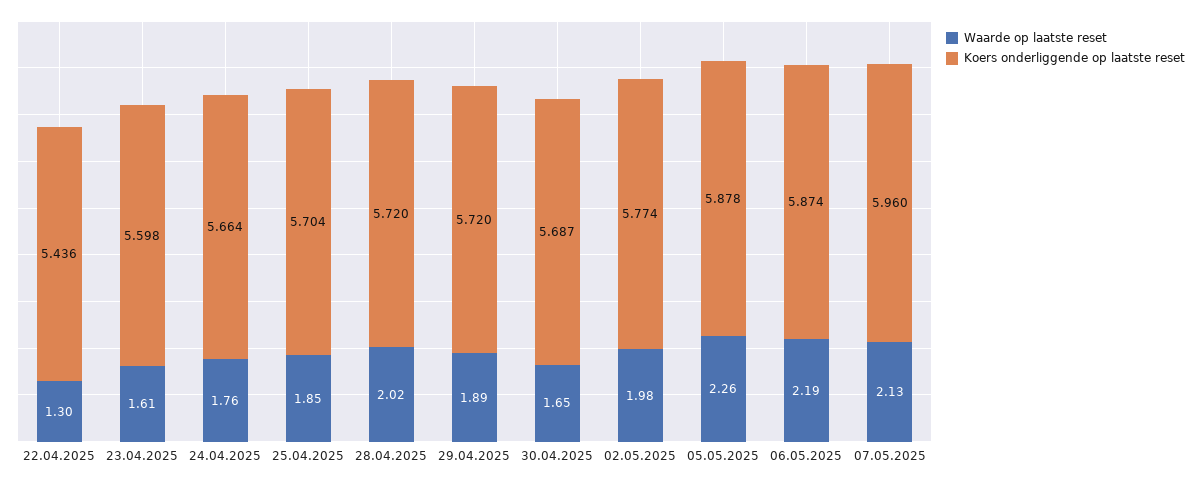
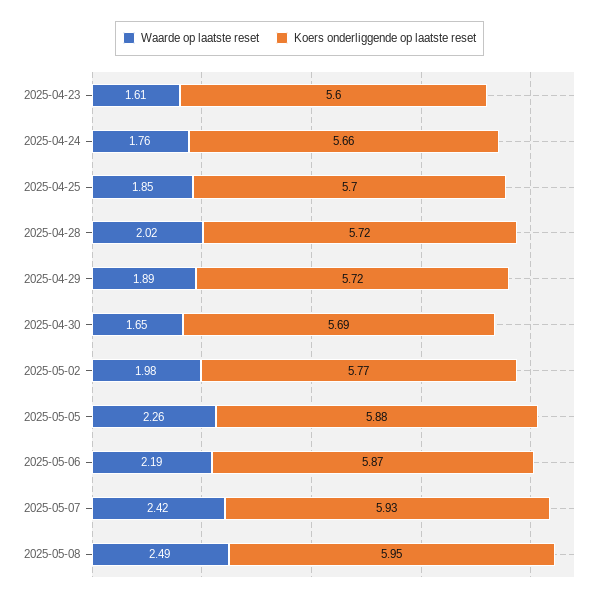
Waarde op laatste reset, 22.04.2025: 1.3 -> none
Koers onderliggende op laatste reset, 22.04.2025: 5.436 -> none
Waarde op laatste reset, 07.05.2025: 2.13 -> 2.42
Koers onderliggende op laatste reset, 07.05.2025: 5.96 -> 5.93
Waarde op laatste reset, 2025-05-08: none -> 2.49
Koers onderliggende op laatste reset, 2025-05-08: none -> 5.95

